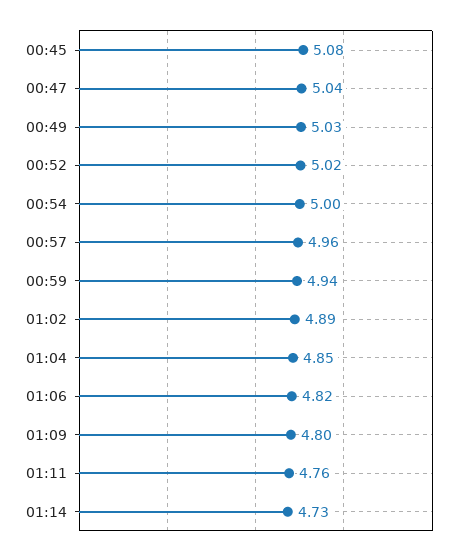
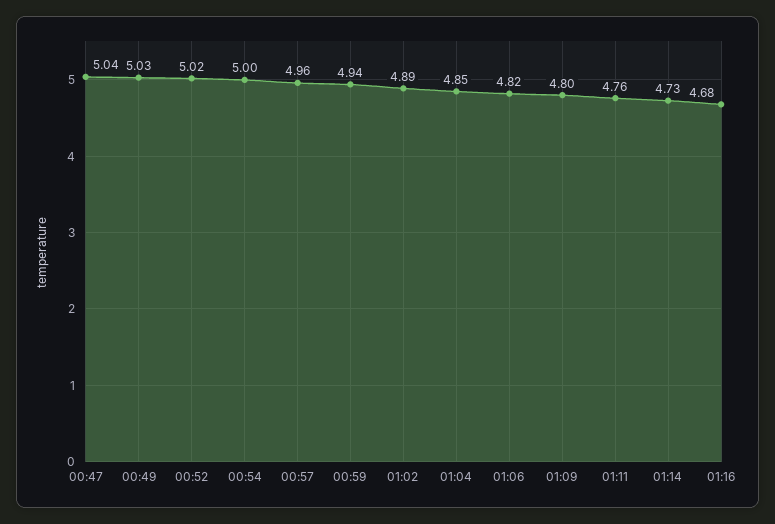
00:45: 5.08 -> none
01:16: none -> 4.68

